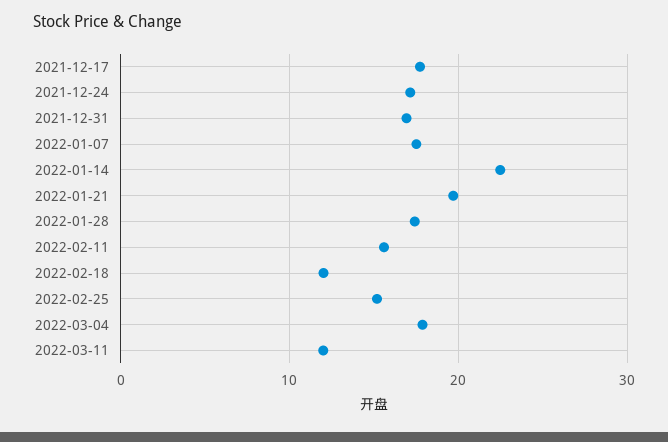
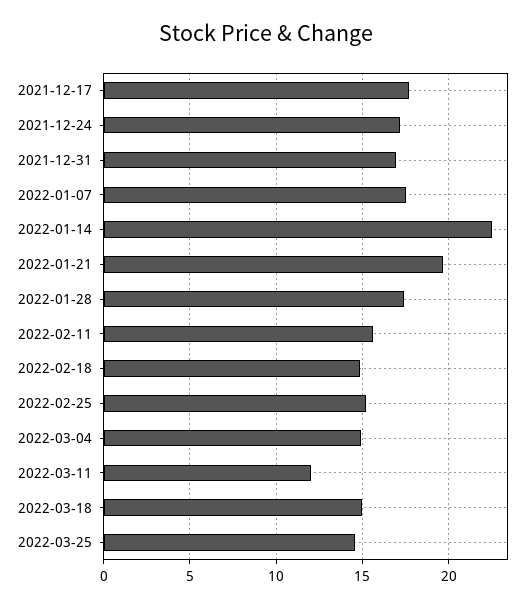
2022-02-18: 12 -> 15
2022-03-04: 18 -> 15
2022-03-18: none -> 15
2022-03-25: none -> 14.5

